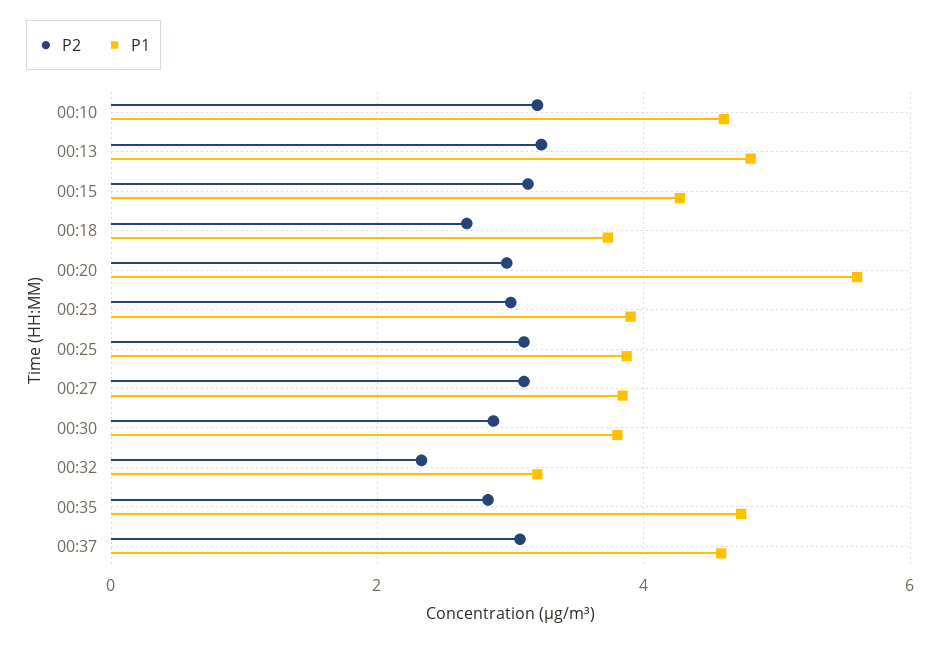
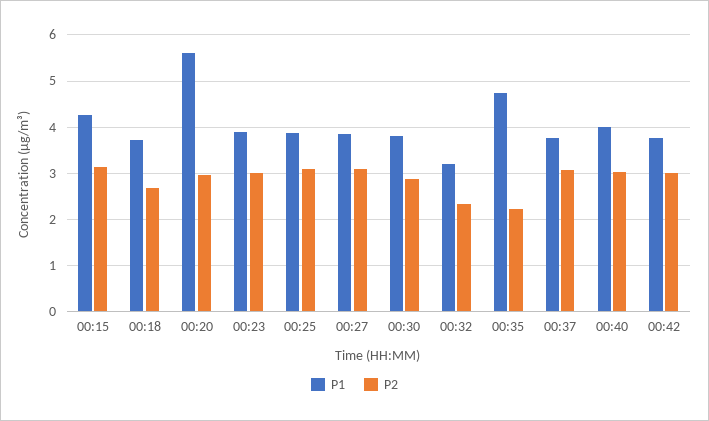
P2, 00:10: 3.2 -> none
P1, 00:10: 4.6 -> none
P2, 00:13: 3.2 -> none
P1, 00:13: 4.8 -> none
P2, 00:35: 2.8 -> 2.2
P1, 00:37: 4.6 -> 3.8
P1, 00:40: none -> 4
P2, 00:40: none -> 3
P1, 00:42: none -> 3.8
P2, 00:42: none -> 3

